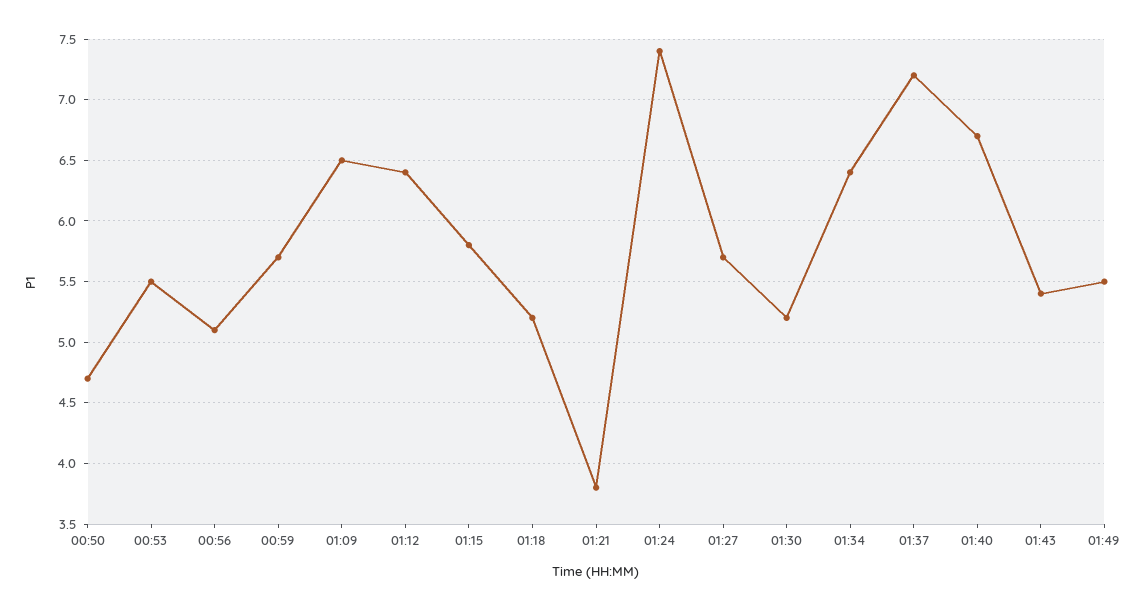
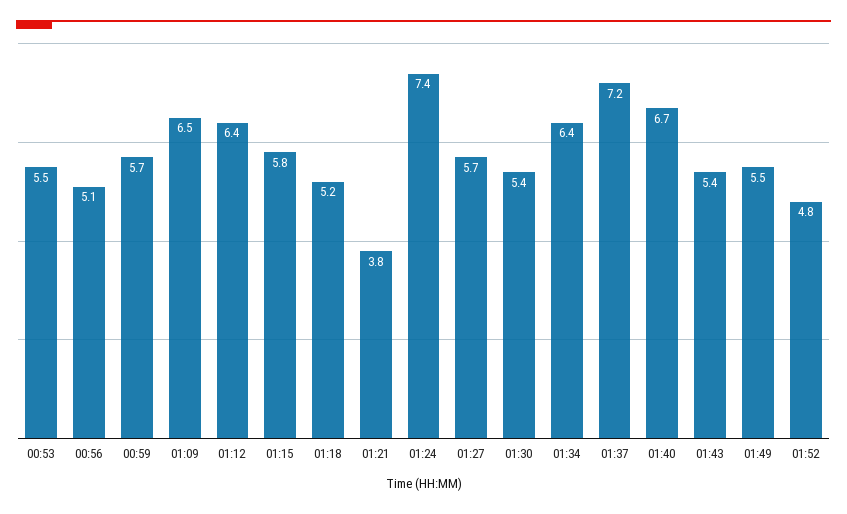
00:50: 4.7 -> none
01:30: 5.2 -> 5.4
01:52: none -> 4.8

